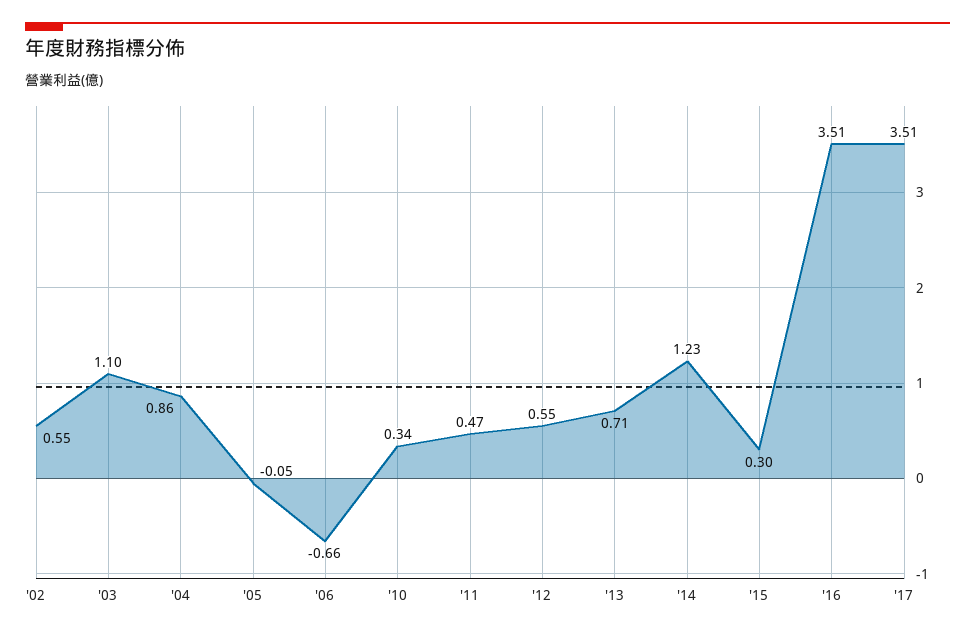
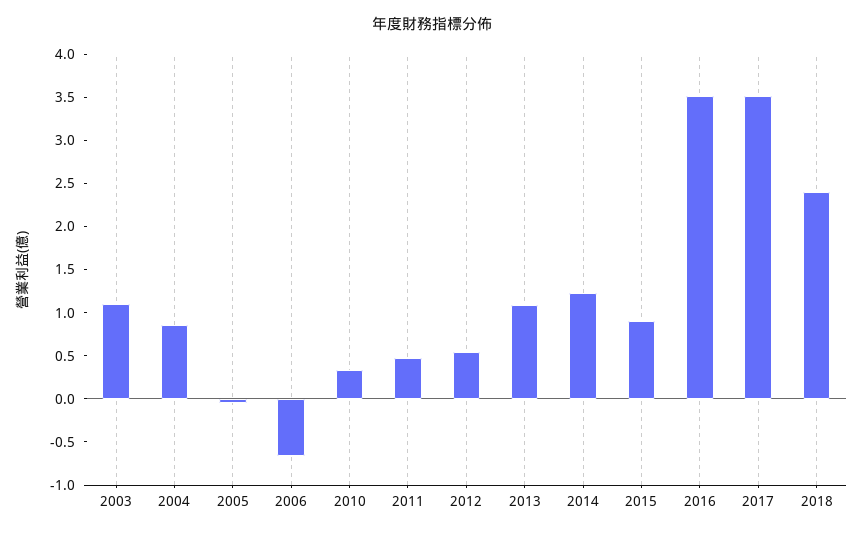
'02: 0.55 -> none
'13: 0.71 -> 1.1
'15: 0.3 -> 0.9
2018: none -> 2.4

